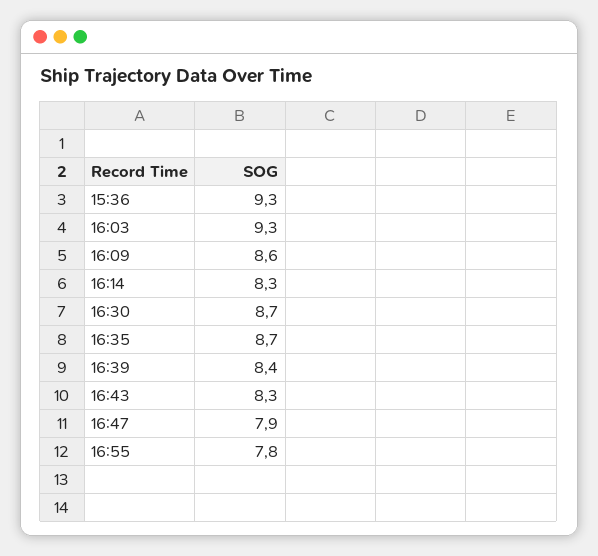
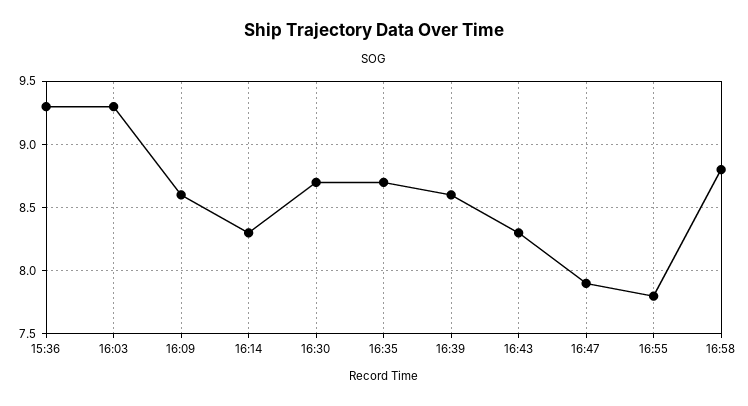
16:39: 8.4 -> 8.6
16:58: none -> 8.8

